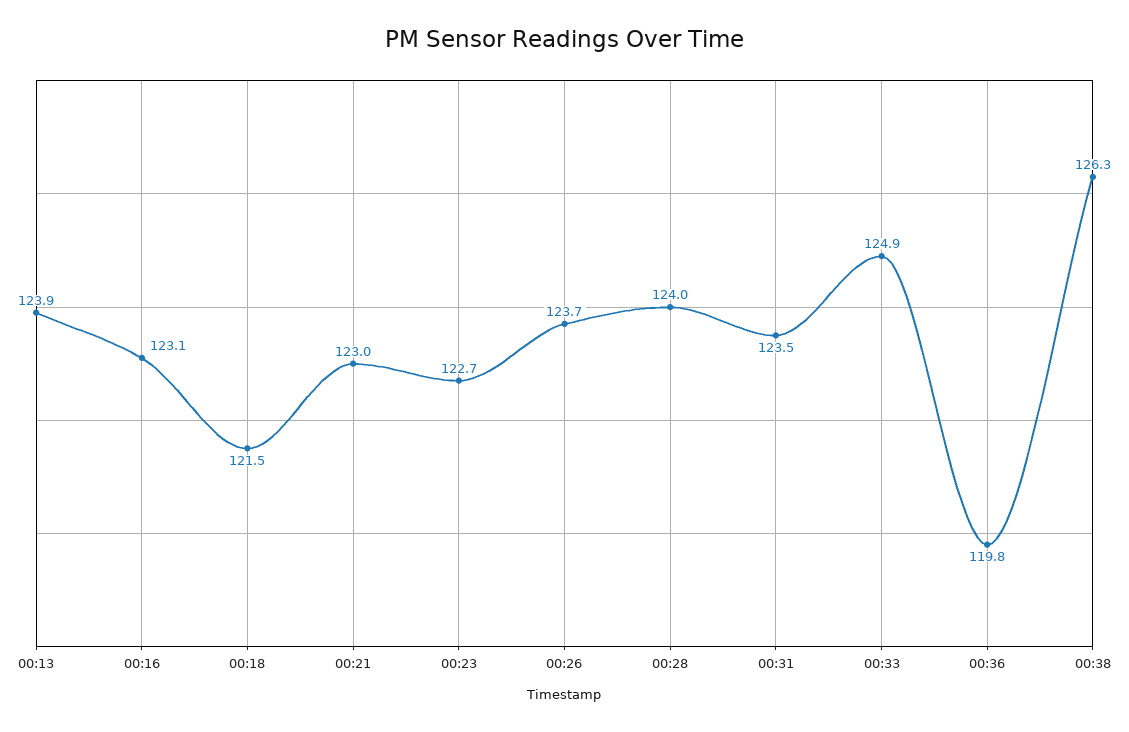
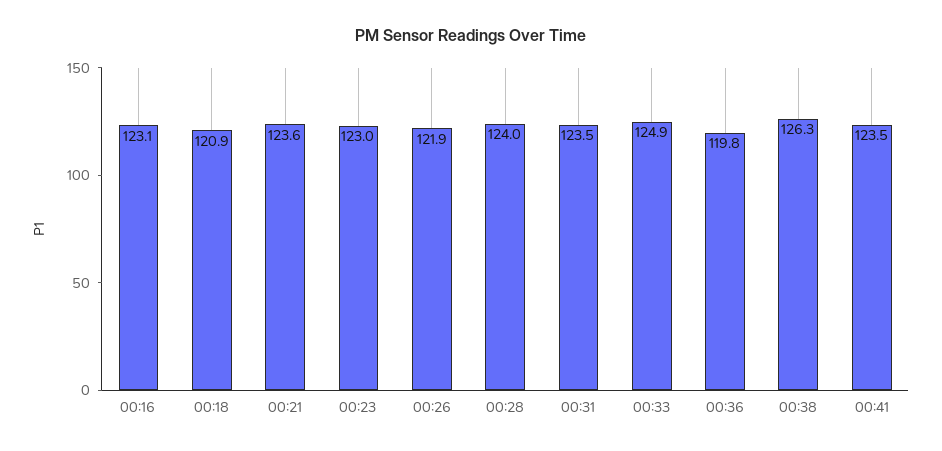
00:13: 123.9 -> none
00:18: 121.5 -> 120.9
00:21: 123 -> 123.6
00:23: 122.7 -> 123
00:26: 123.7 -> 121.9
00:41: none -> 123.5

